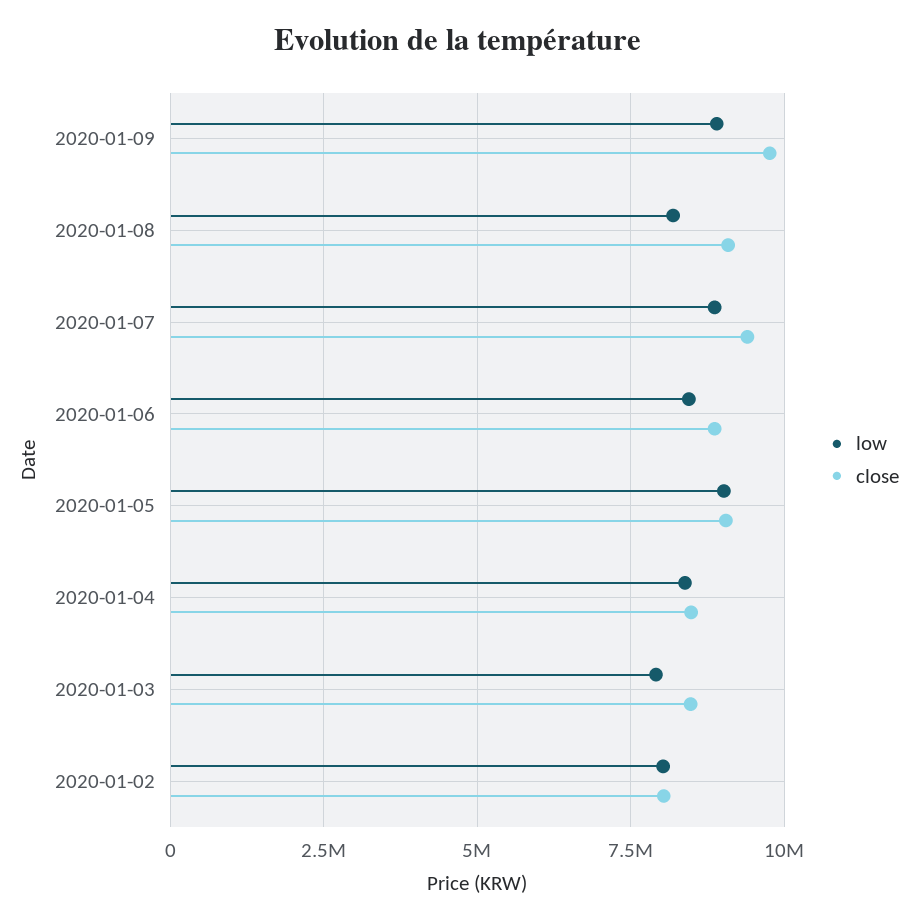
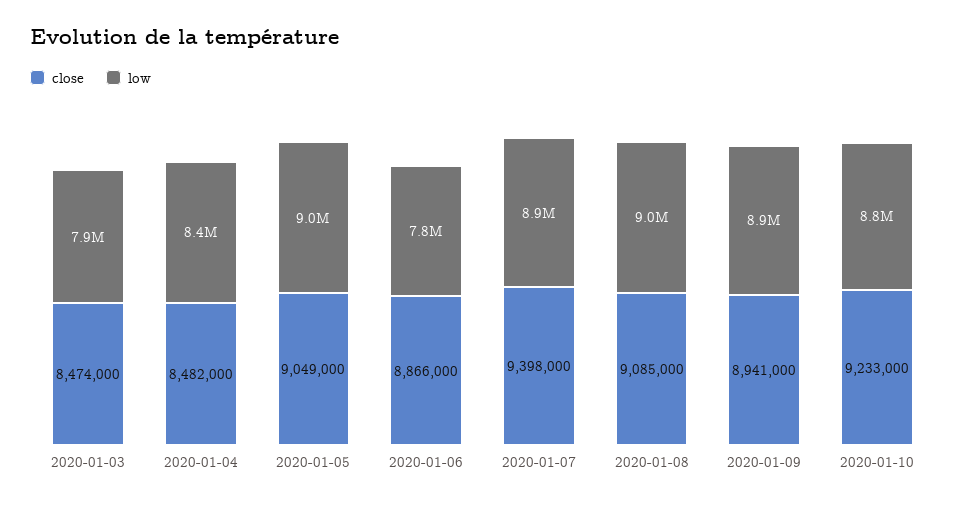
close, 2020-01-09: 9750000 -> 8941000
low, 2020-01-08: 8250000 -> 9000000
low, 2020-01-06: 8500000 -> 7800000
low, 2020-01-02: 8000000 -> none
close, 2020-01-02: 8000000 -> none
close, 2020-01-10: none -> 9233000
low, 2020-01-10: none -> 8800000

